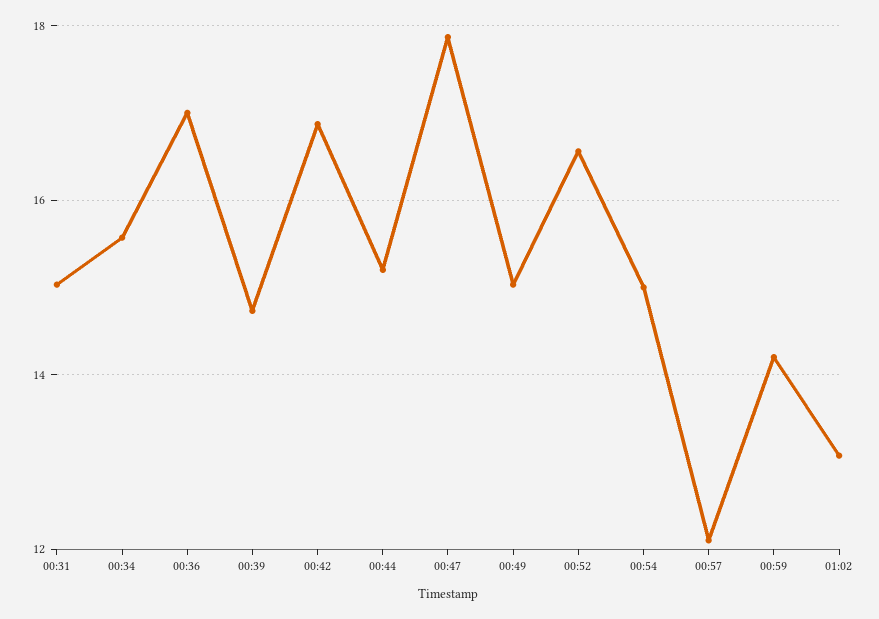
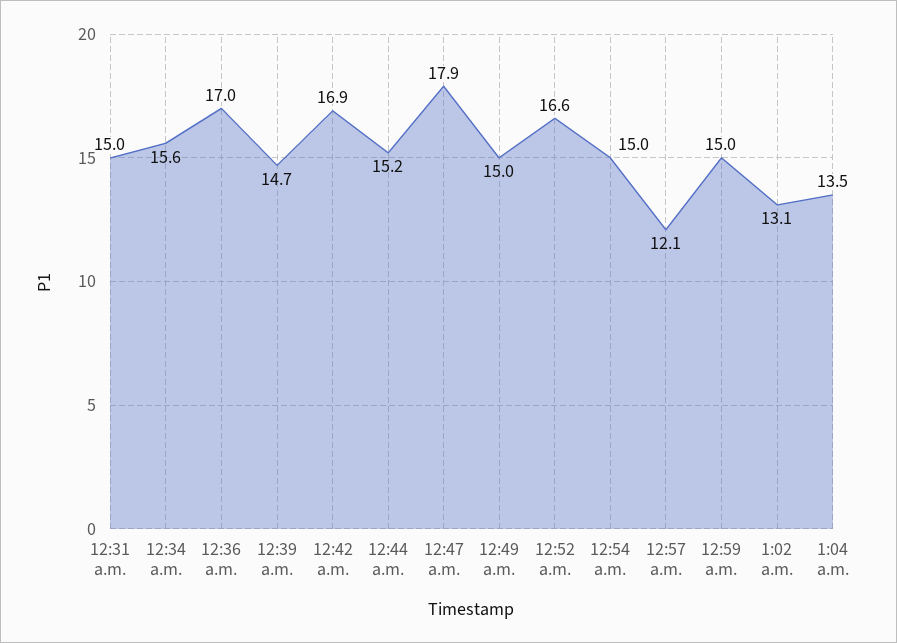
00:59: 14.2 -> 15
1:04 a.m.: none -> 13.5

